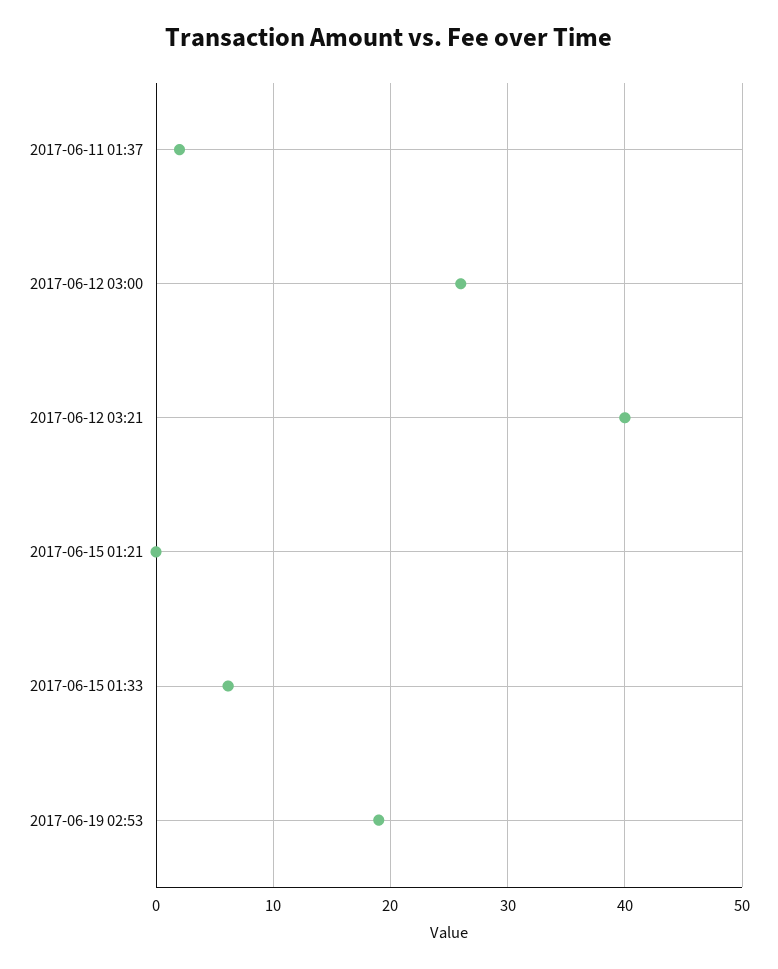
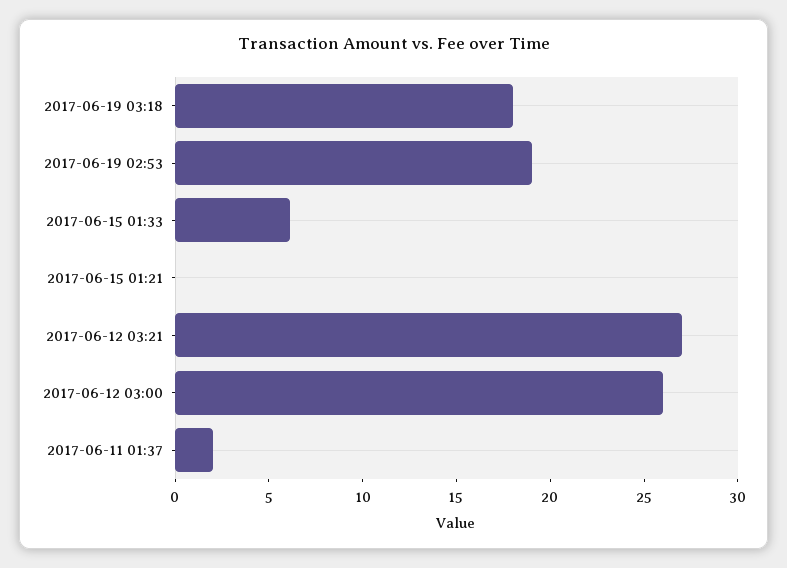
2017-06-12 03:21: 40 -> 27
2017-06-19 03:18: none -> 18

